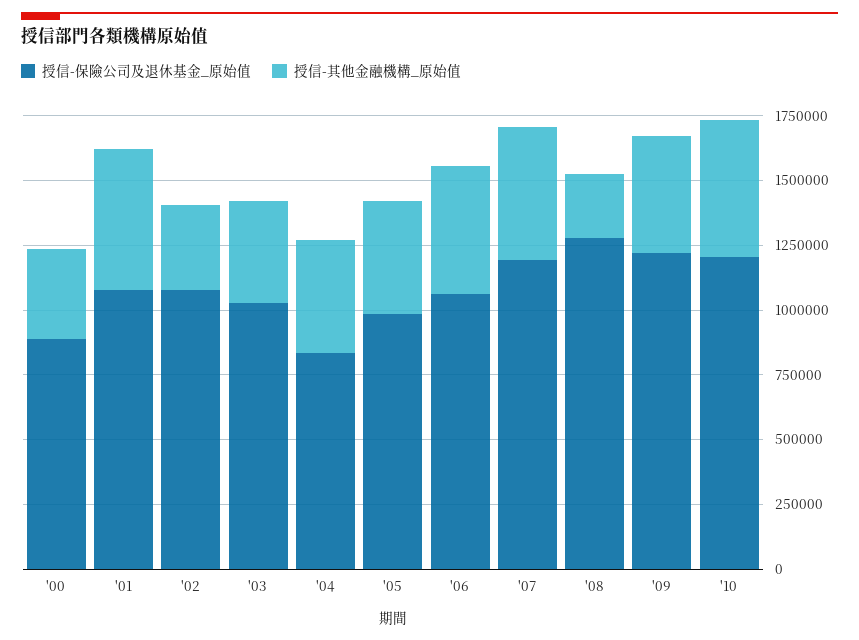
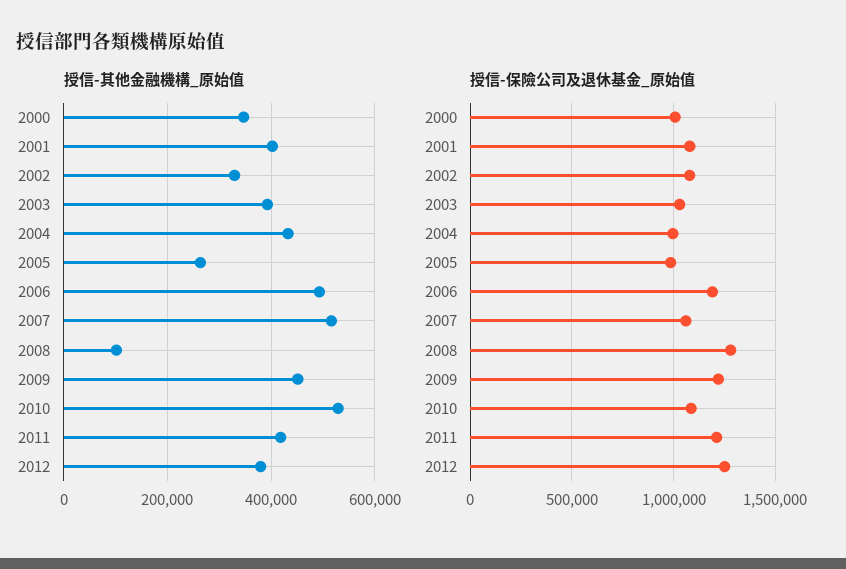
授信-保險公司及退休基金_原始值, '00: 900000 -> 1000000
授信-其他金融機構_原始值, '01: 550000 -> 400000
授信-保險公司及退休基金_原始值, '04: 850000 -> 1000000
授信-其他金融機構_原始值, '05: 450000 -> 260000
授信-保險公司及退休基金_原始值, '06: 1050000 -> 1200000
授信-保險公司及退休基金_原始值, '07: 1200000 -> 1050000
授信-其他金融機構_原始值, '08: 250000 -> 100000
授信-保險公司及退休基金_原始值, '10: 1200000 -> 1100000
授信-其他金融機構_原始值, 2011: none -> 420000
授信-其他金融機構_原始值, 2012: none -> 380000
授信-保險公司及退休基金_原始值, 2011: none -> 1200000
授信-保險公司及退休基金_原始值, 2012: none -> 1250000

